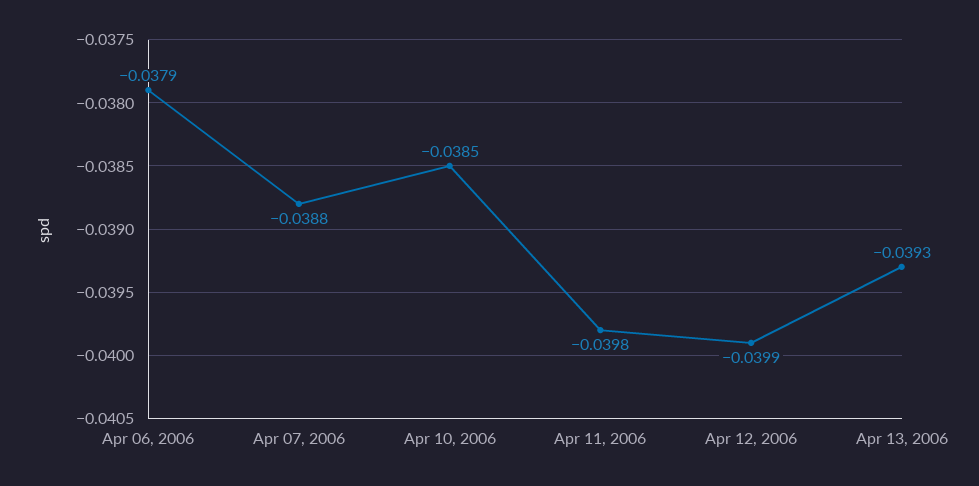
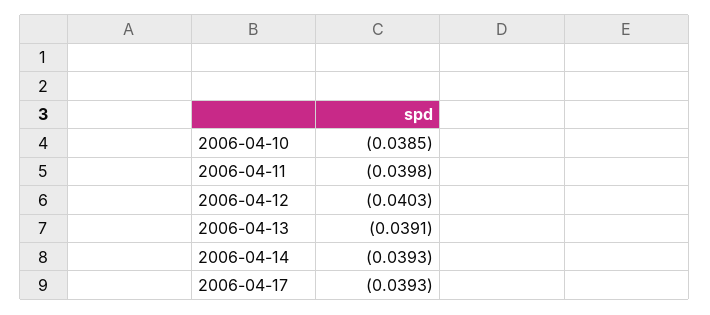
Apr 06, 2006: -0.0379 -> none
Apr 07, 2006: -0.0388 -> none
Apr 12, 2006: -0.0399 -> -0.0403
Apr 13, 2006: -0.0393 -> -0.0391
2006-04-14: none -> -0.0393
2006-04-17: none -> -0.0393

